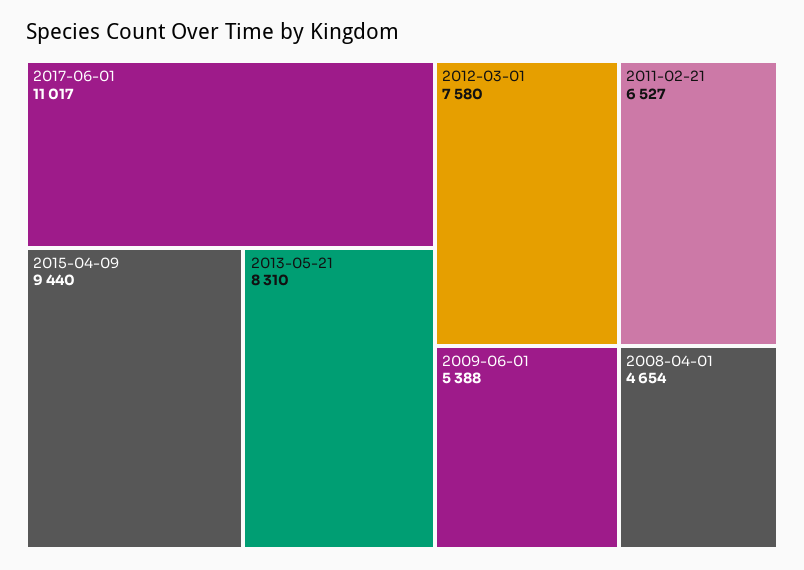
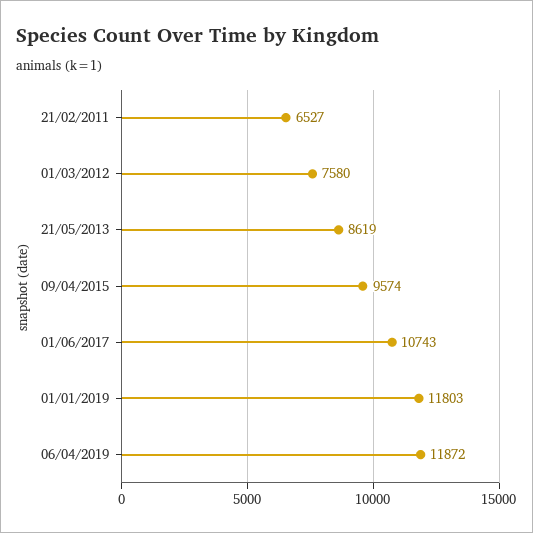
2017-06-01: 11017 -> 10743
2015-04-09: 9440 -> 9574
2013-05-21: 8310 -> 8619
2009-06-01: 5388 -> none
2008-04-01: 4654 -> none
01/01/2019: none -> 11803
06/04/2019: none -> 11872

